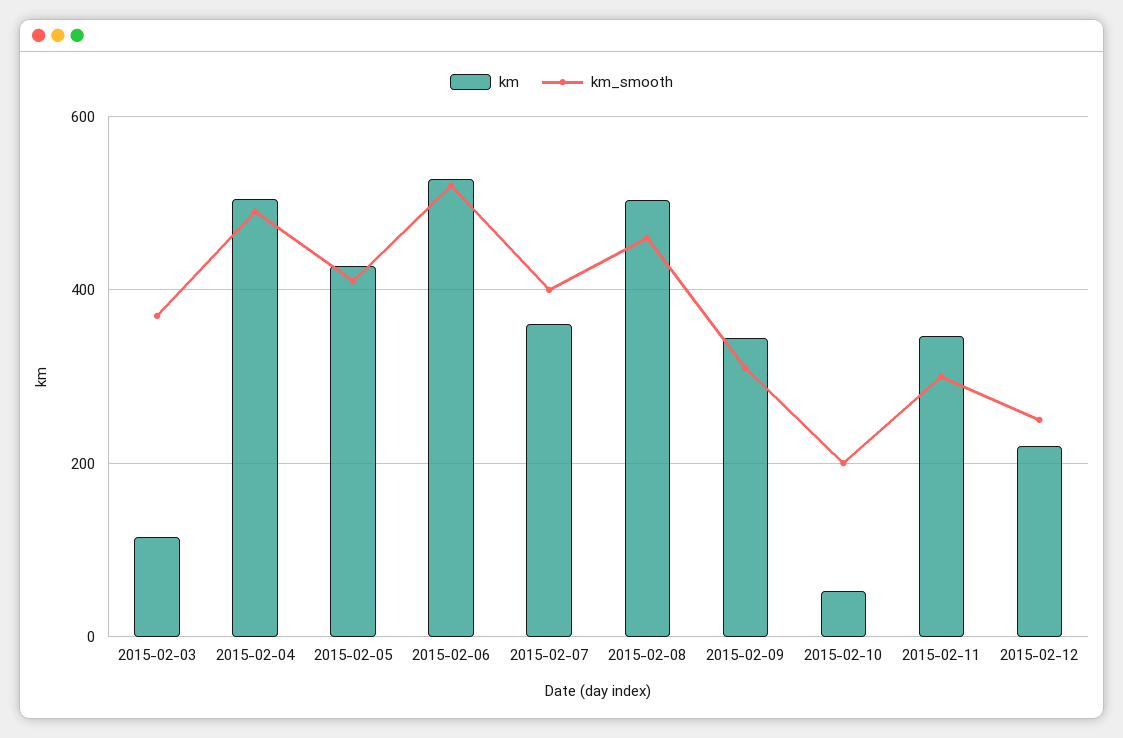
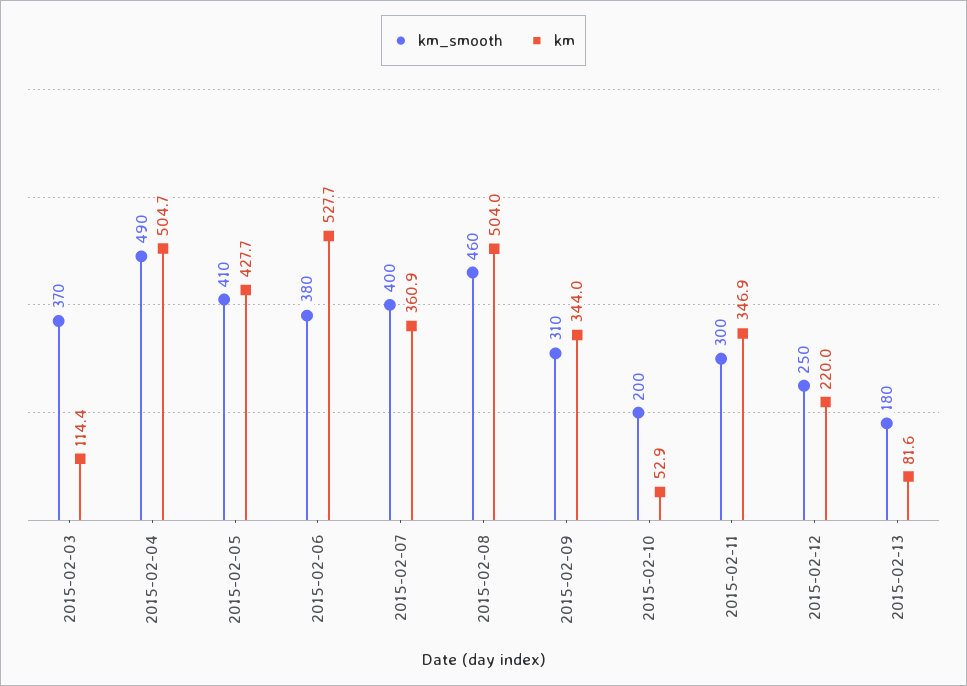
km_smooth, 2015-02-06: 520 -> 380
km_smooth, 2015-02-13: none -> 180
km, 2015-02-13: none -> 81.6

